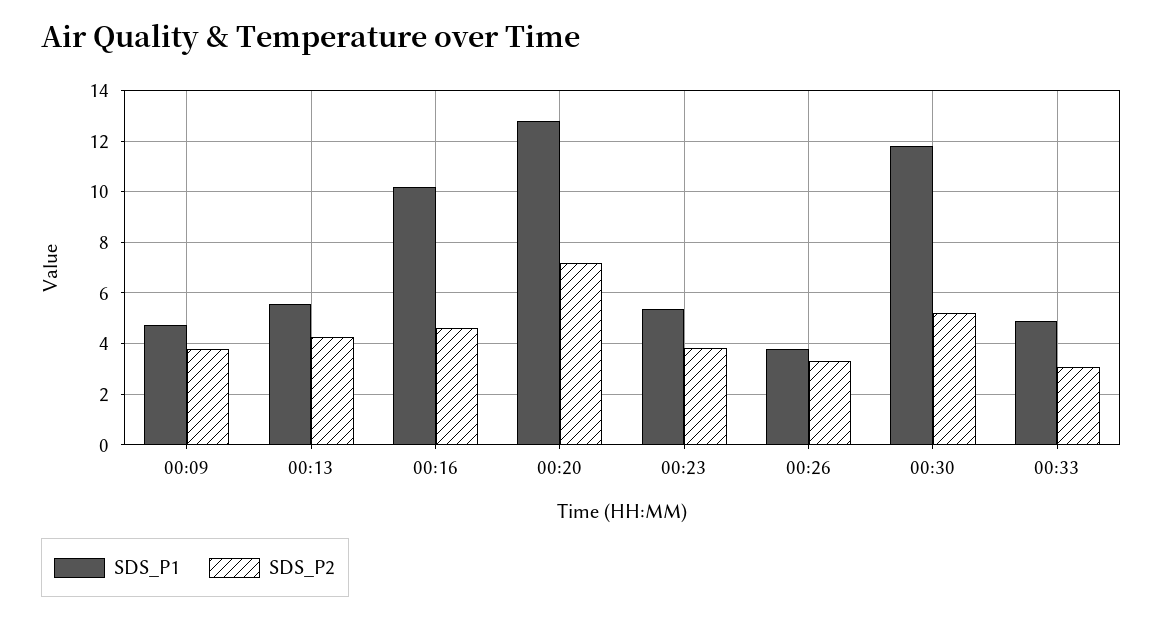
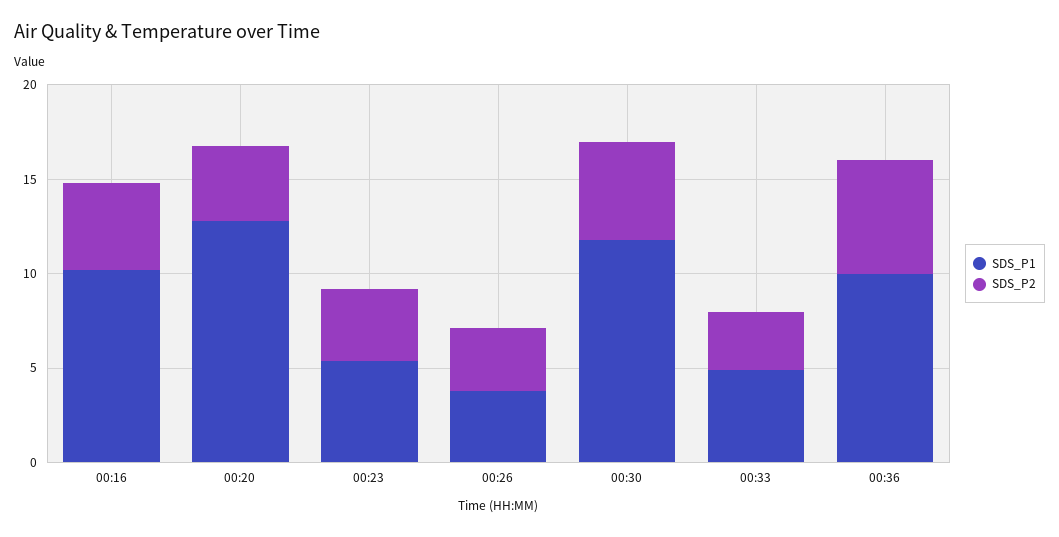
SDS_P1, 00:09: 4.75 -> none
SDS_P2, 00:09: 3.75 -> none
SDS_P1, 00:13: 5.5 -> none
SDS_P2, 00:13: 4.25 -> none
SDS_P2, 00:20: 7.25 -> 4
SDS_P1, 00:36: none -> 10
SDS_P2, 00:36: none -> 6

